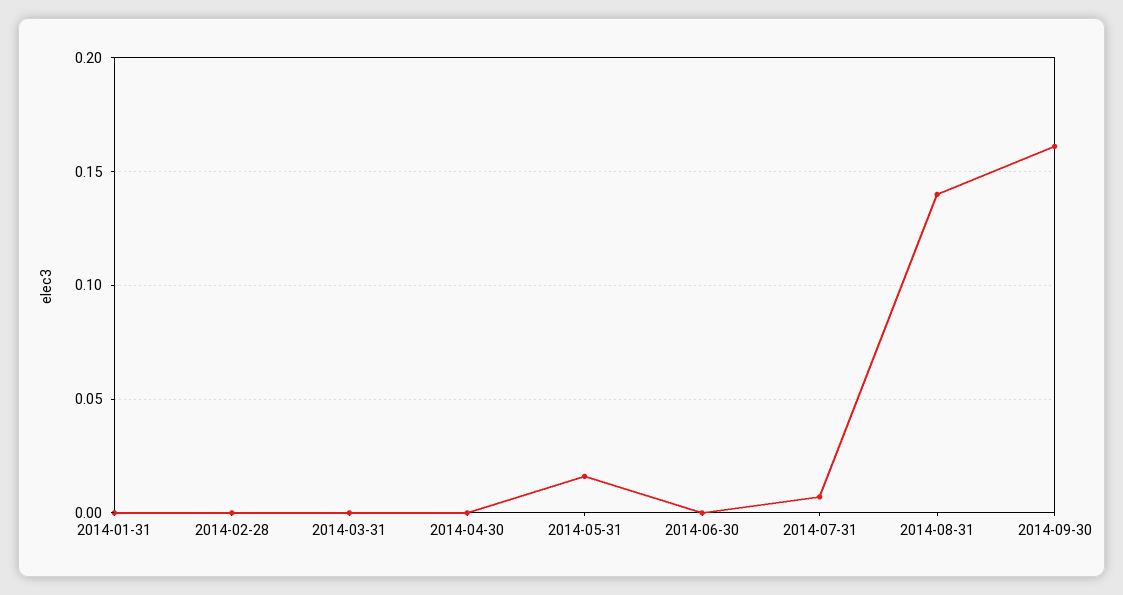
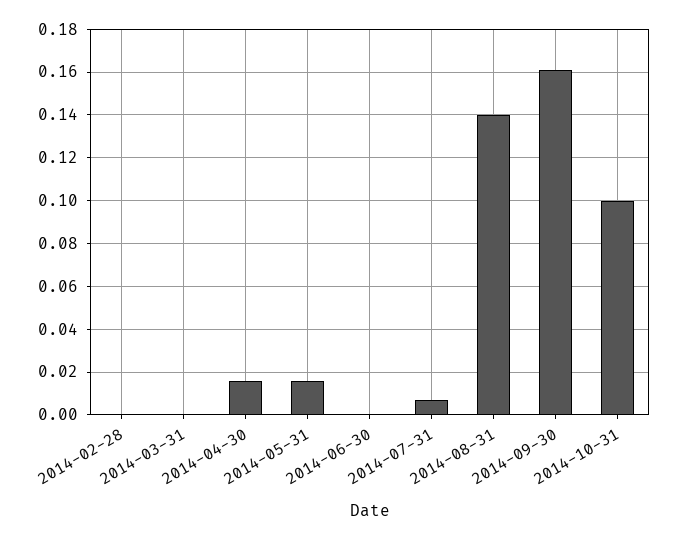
2014-01-31: 0 -> none
2014-04-30: 0 -> 0.015
2014-10-31: none -> 0.1

